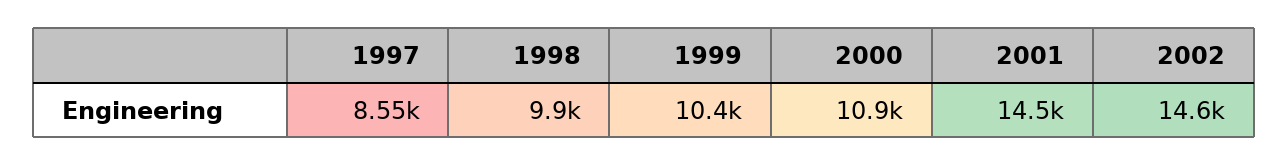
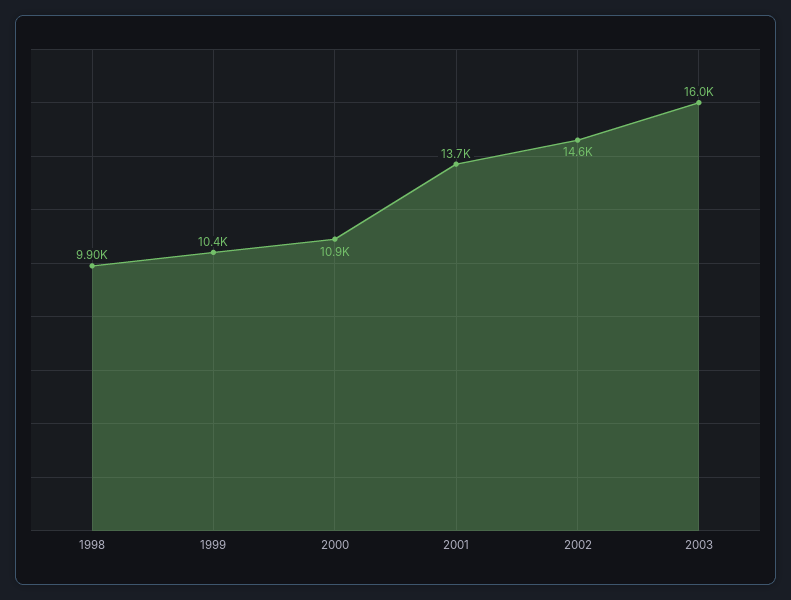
1997: 8550 -> none
2001: 14500 -> 13700
2003: none -> 16000

